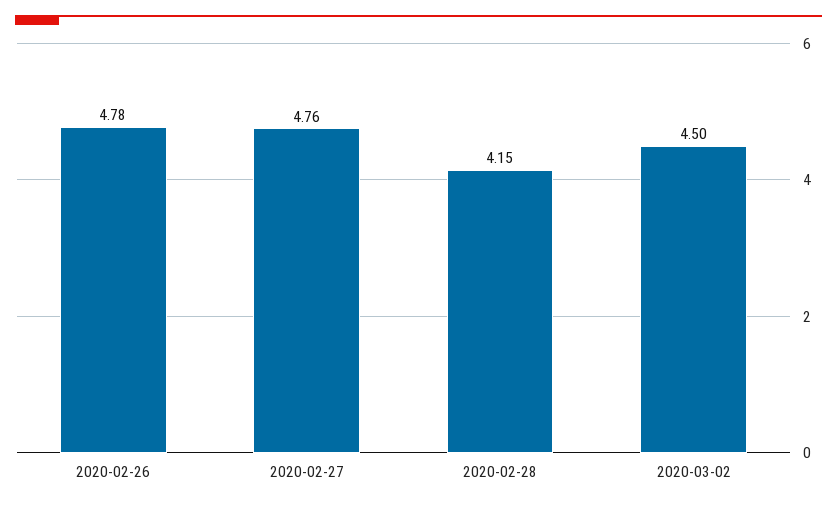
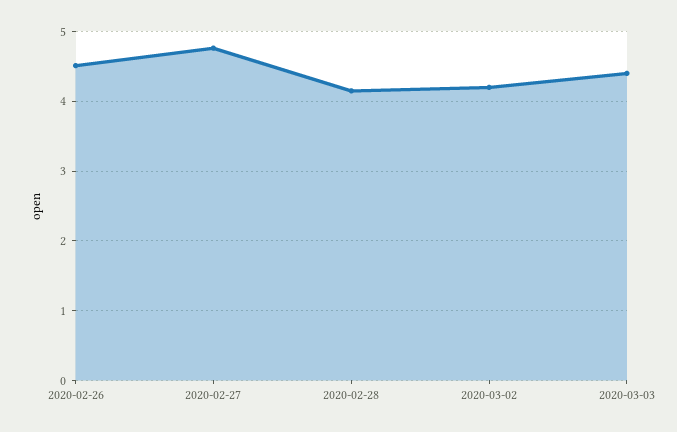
2020-02-26: 4.78 -> 4.5
2020-03-02: 4.5 -> 4.2
2020-03-03: none -> 4.4

